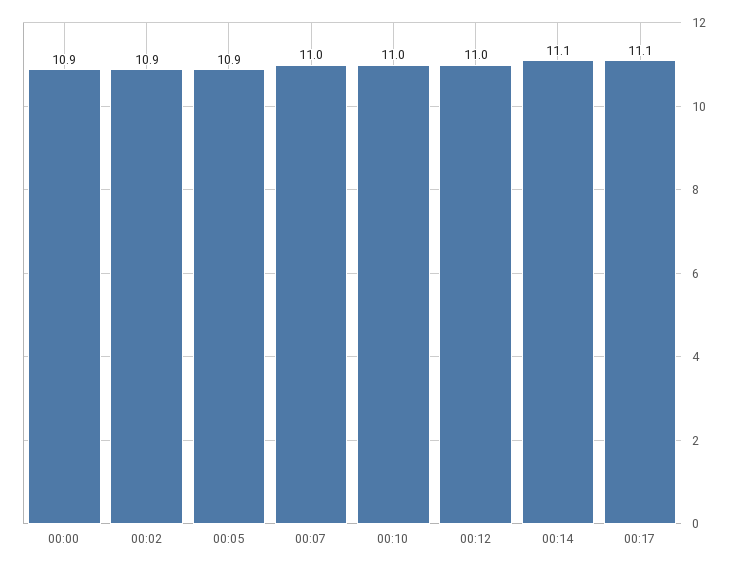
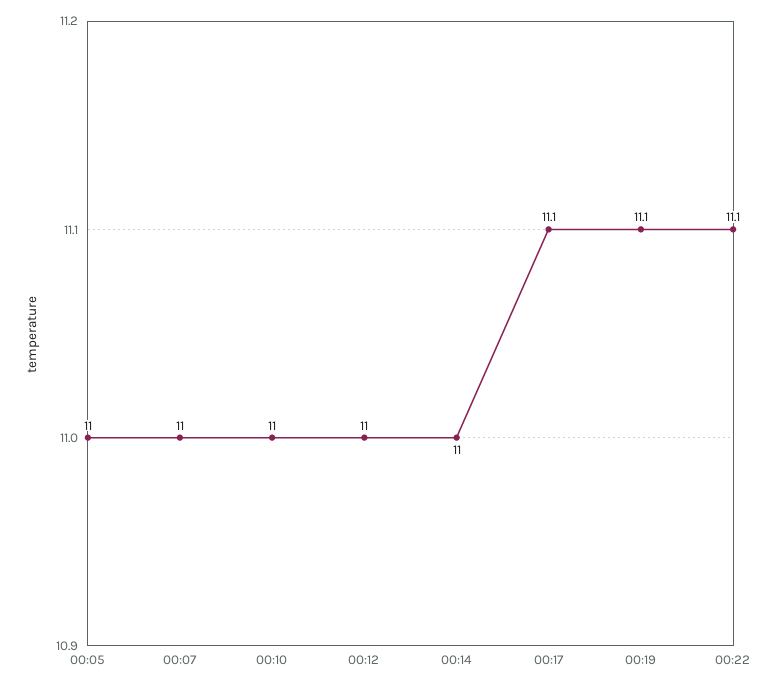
00:00: 10.9 -> none
00:02: 10.9 -> none
00:05: 10.9 -> 11
00:14: 11.1 -> 11
00:19: none -> 11.1
00:22: none -> 11.1

